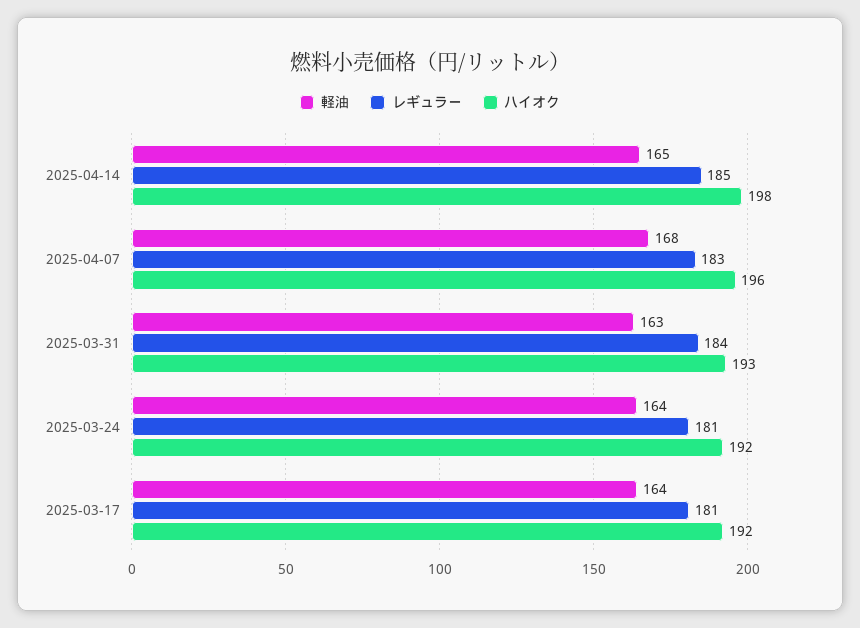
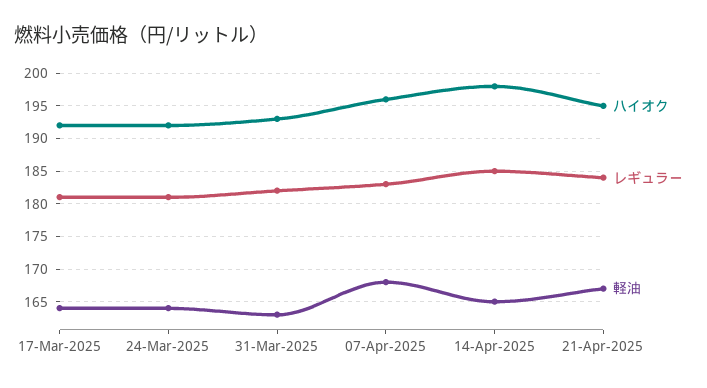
レギュラー, 2025-03-31: 184 -> 182
ハイオク, 21-Apr-2025: none -> 195
レギュラー, 21-Apr-2025: none -> 184
軽油, 21-Apr-2025: none -> 167

